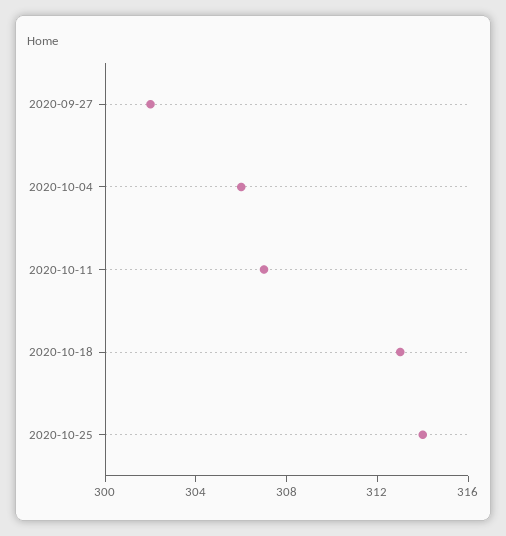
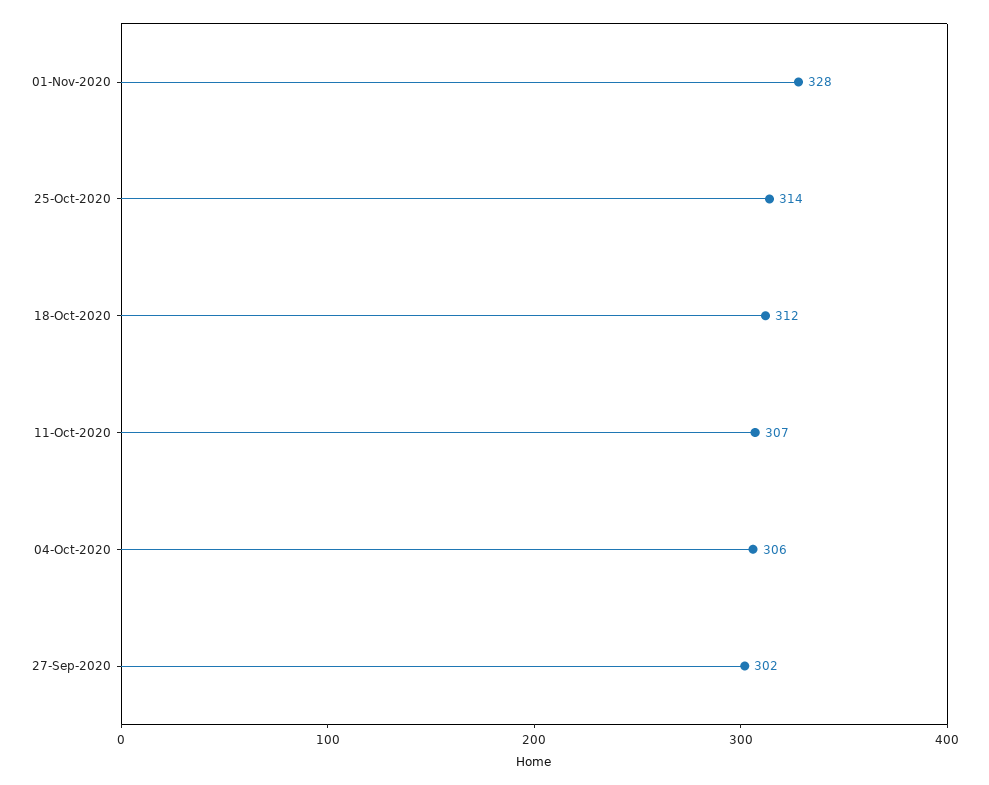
2020-10-18: 313 -> 312
01-Nov-2020: none -> 328

